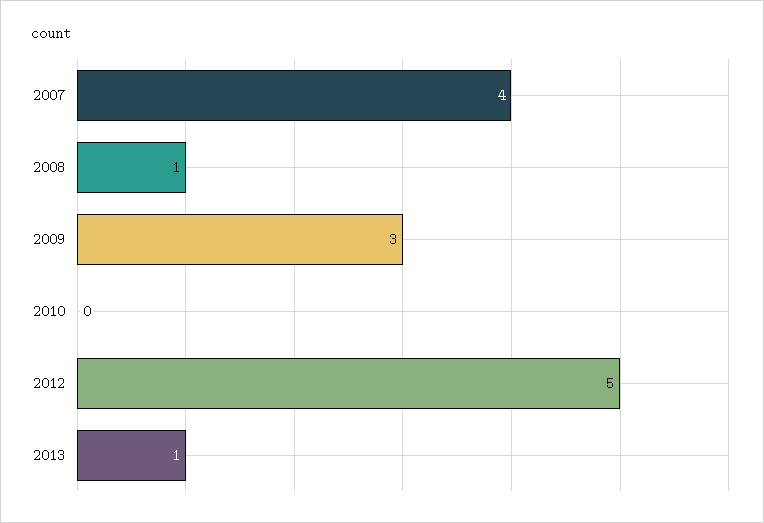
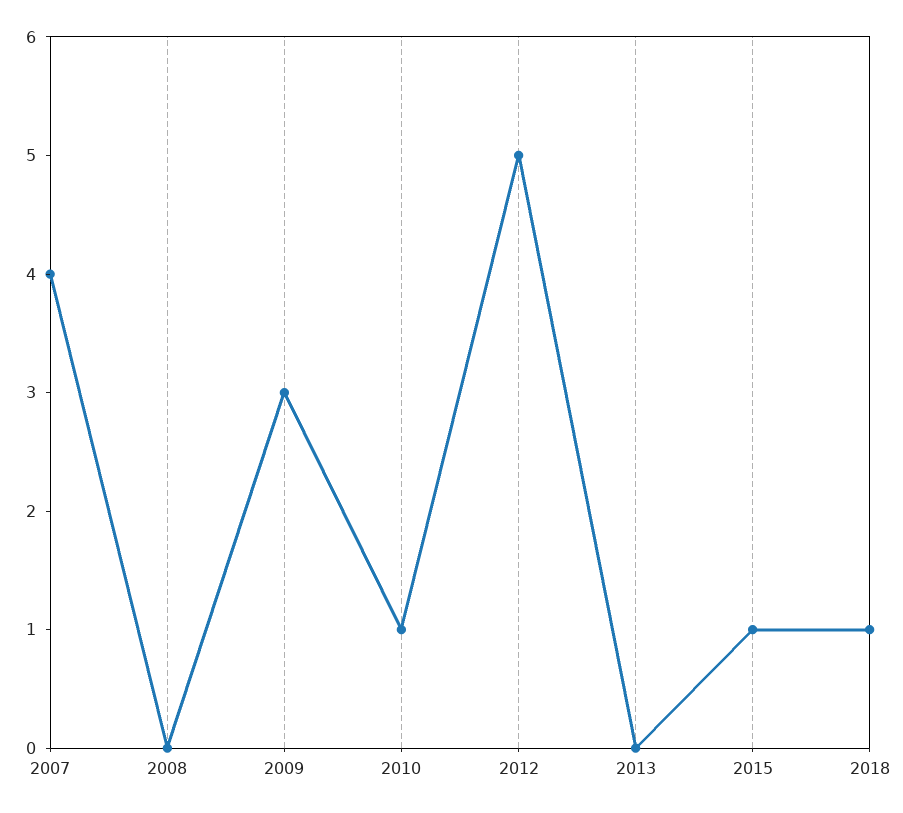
2008: 1 -> 0
2010: 0 -> 1
2013: 1 -> 0
2015: none -> 1
2018: none -> 1

